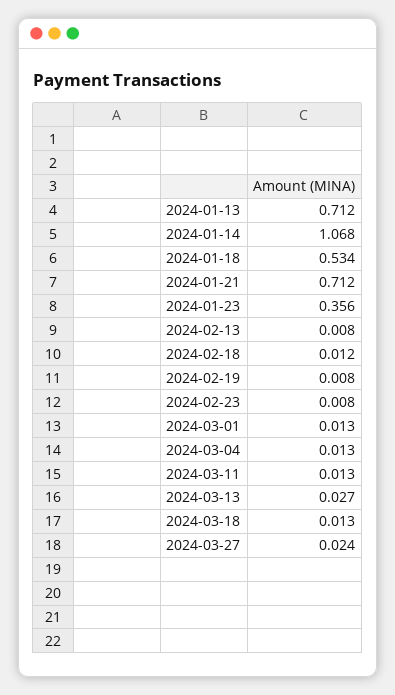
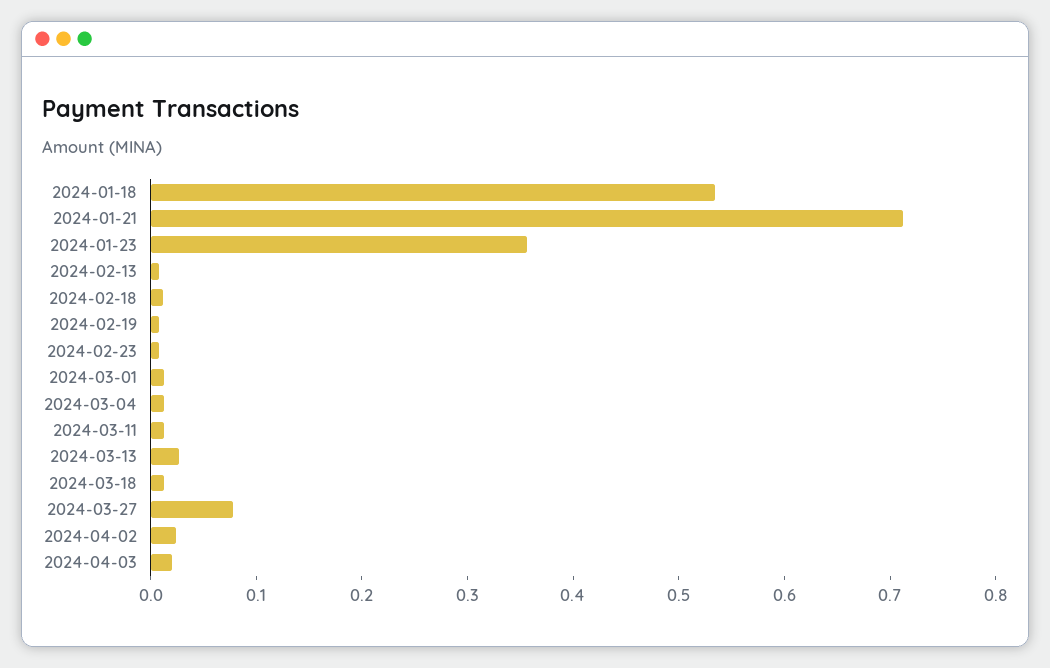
2024-01-13: 0.712 -> none
2024-01-14: 1.068 -> none
2024-03-27: 0.024 -> 0.08
2024-04-02: none -> 0.02
2024-04-03: none -> 0.02

